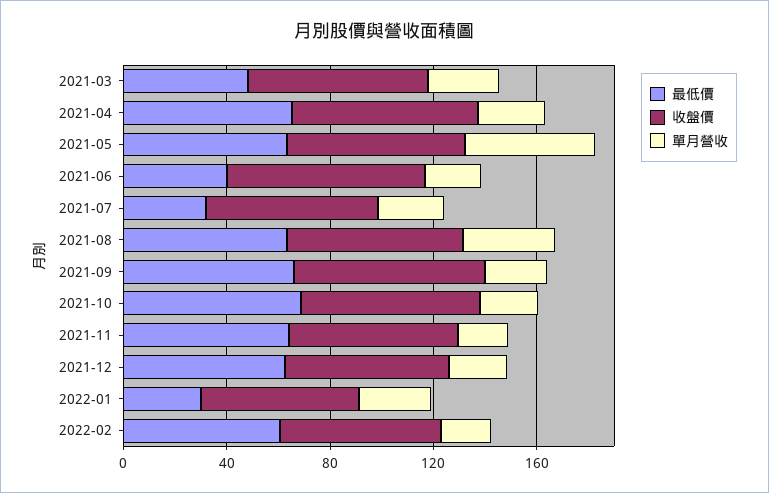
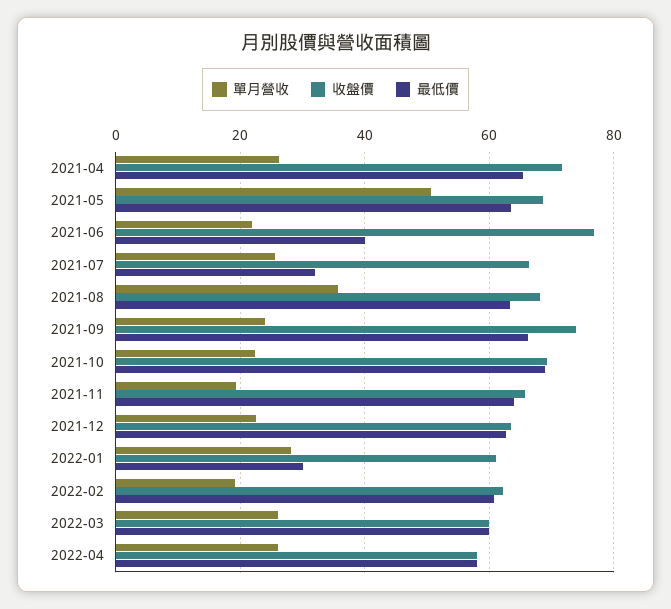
最低價, 2021-03: 50 -> none
收盤價, 2021-03: 70 -> none
單月營收, 2021-03: 30 -> none
單月營收, 2022-03: none -> 26
收盤價, 2022-03: none -> 60
最低價, 2022-03: none -> 60
單月營收, 2022-04: none -> 26
收盤價, 2022-04: none -> 58
最低價, 2022-04: none -> 58

